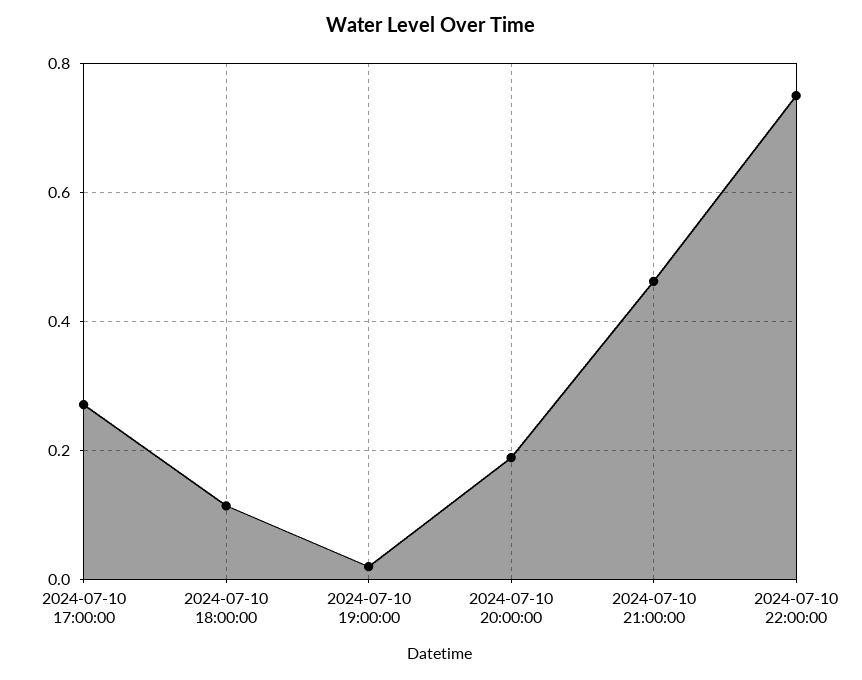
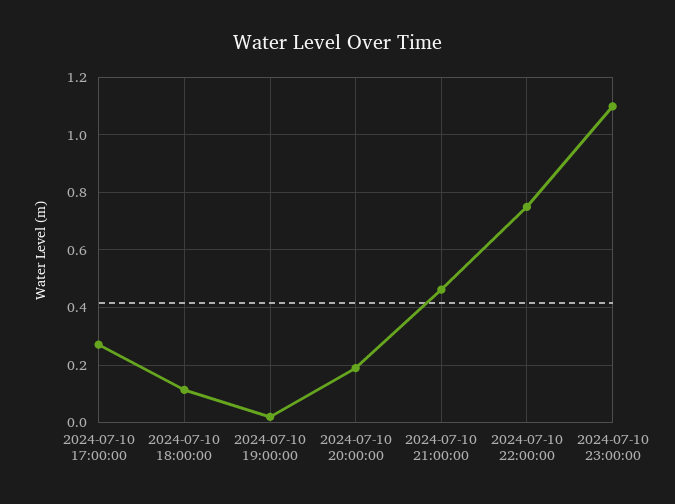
2024-07-10 23:00:00: none -> 1.1

